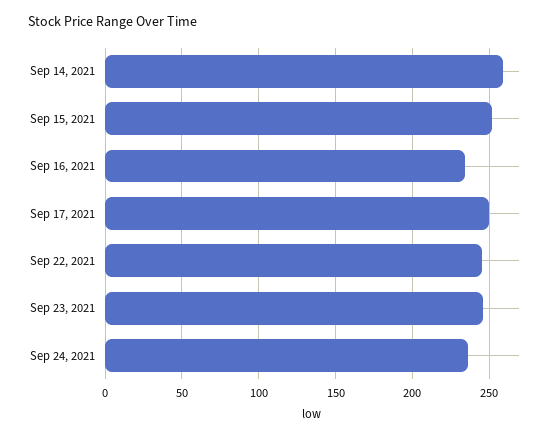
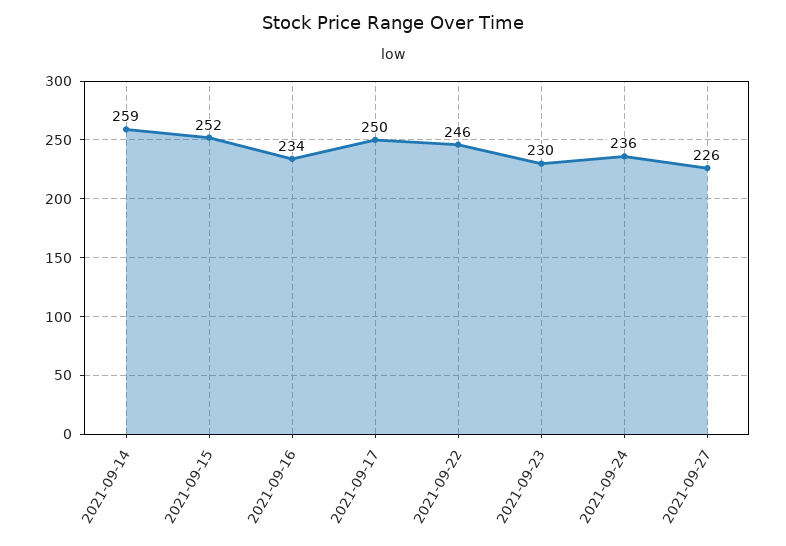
Sep 23, 2021: 245 -> 230
2021-09-27: none -> 226

